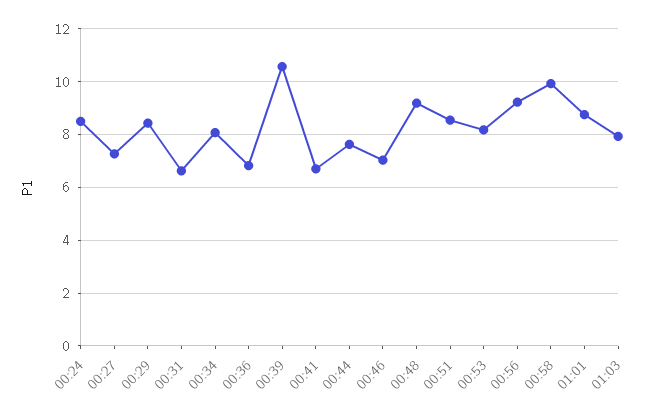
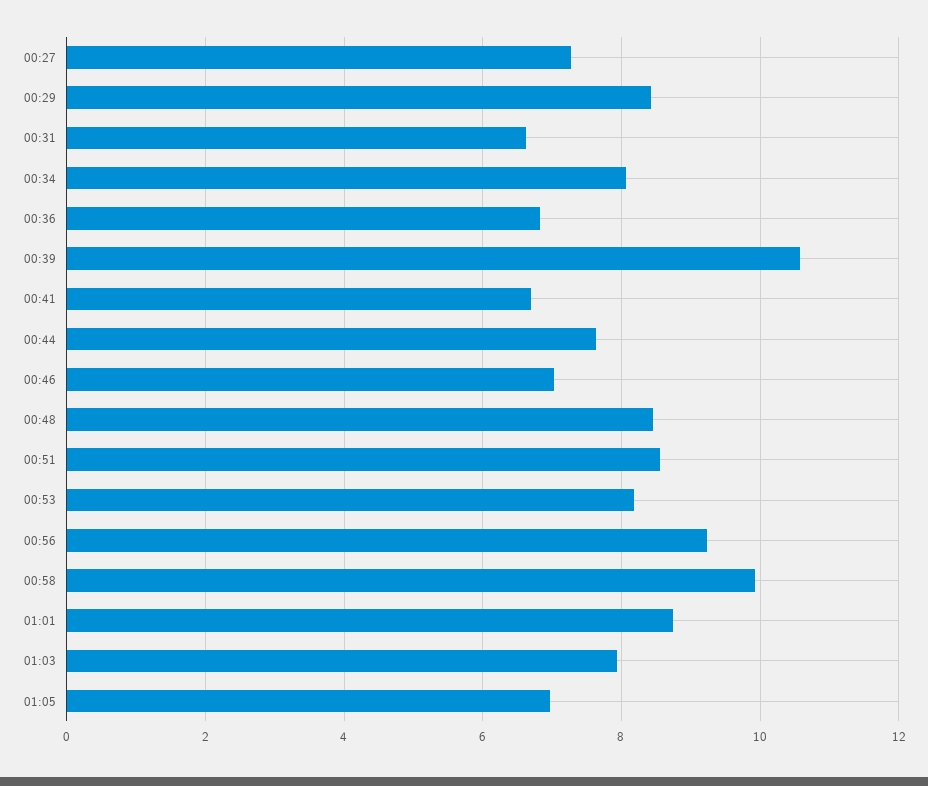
00:24: 8.5 -> none
00:48: 9.25 -> 8.4
01:05: none -> 7

